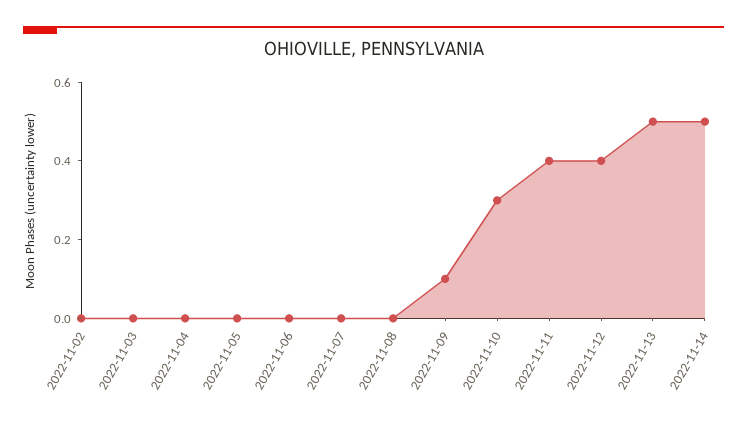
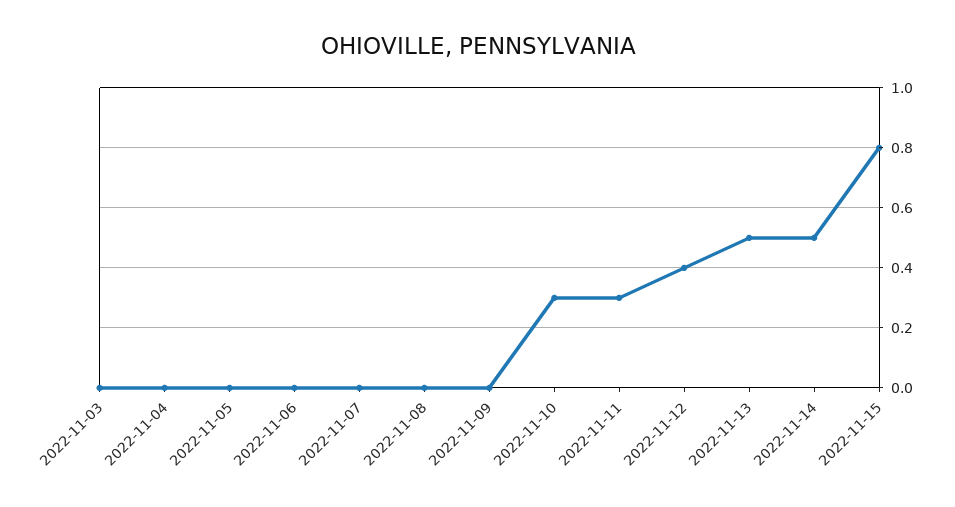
2022-11-02: 0 -> none
2022-11-09: 0.1 -> 0
2022-11-11: 0.4 -> 0.3
2022-11-15: none -> 0.8

